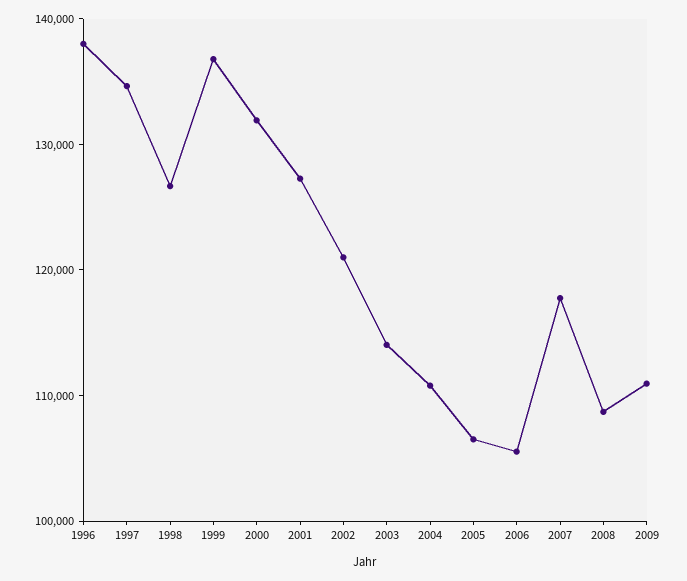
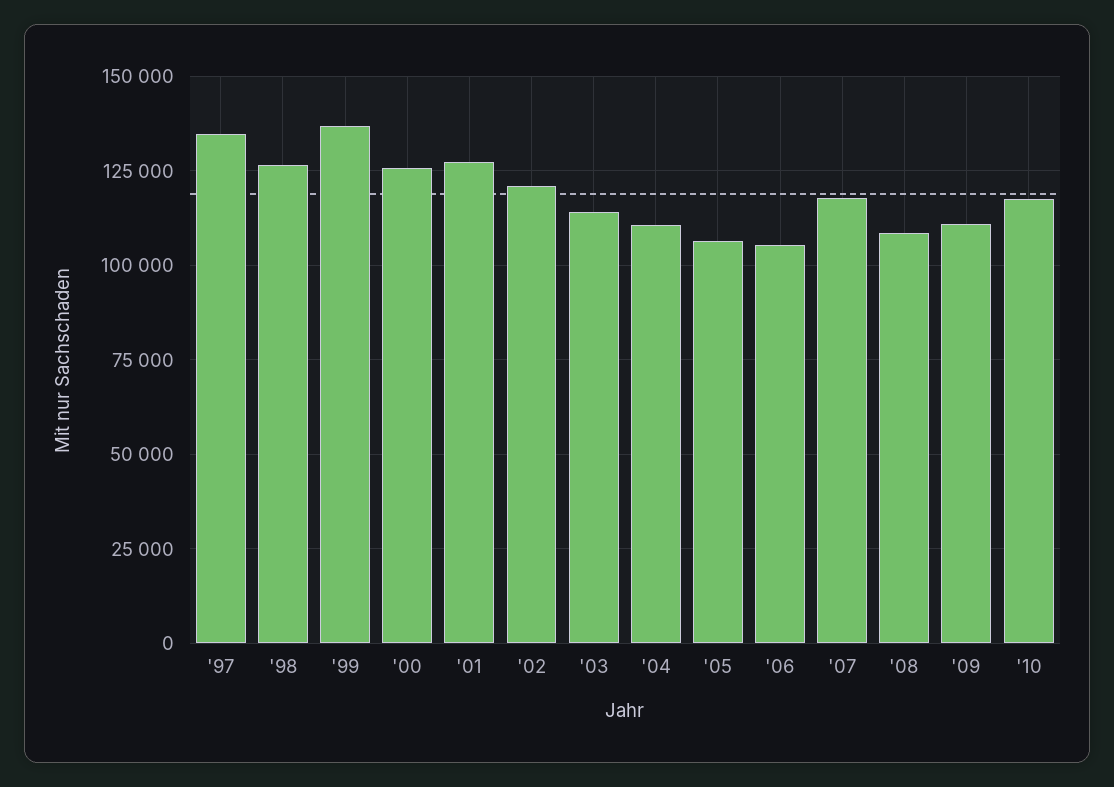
1996: 138000 -> none
2000: 132000 -> 125000
'10: none -> 117500

